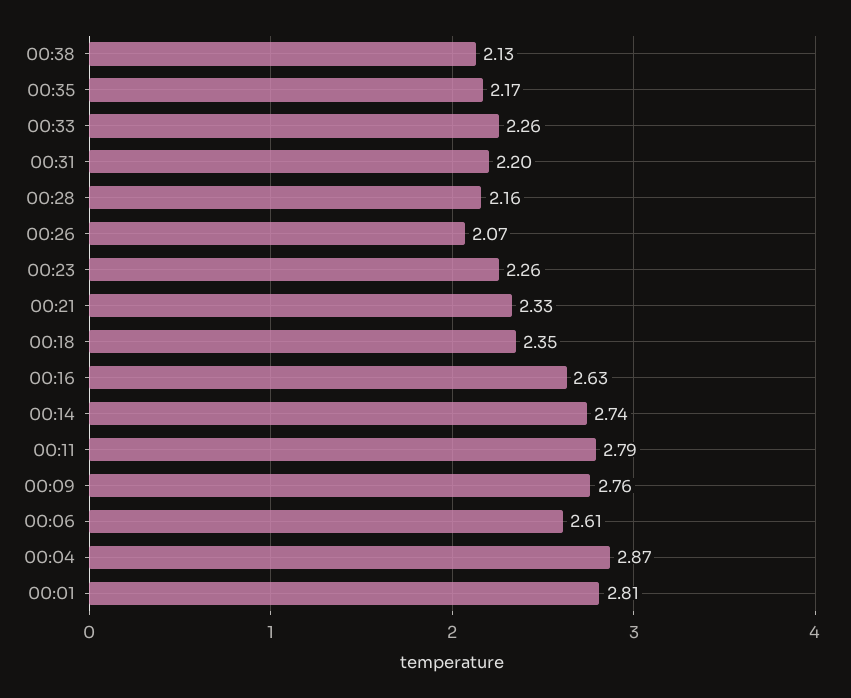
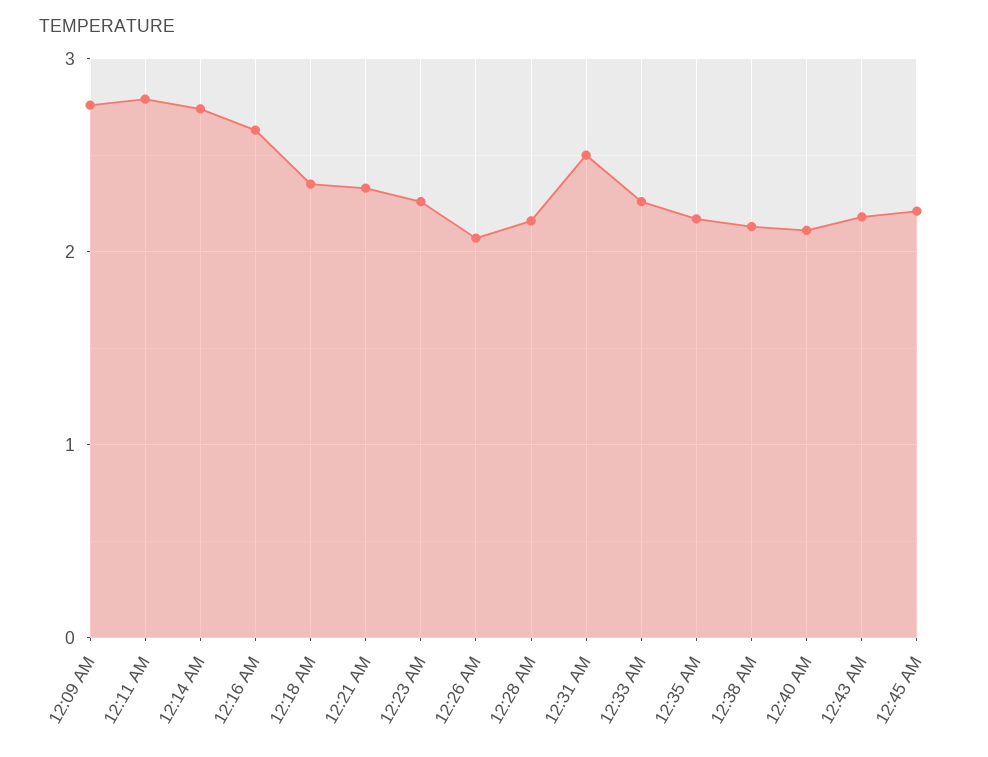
00:31: 2.2 -> 2.5
00:06: 2.61 -> none
00:04: 2.87 -> none
00:01: 2.81 -> none
12:40 AM: none -> 2.1
12:43 AM: none -> 2.2
12:45 AM: none -> 2.2

